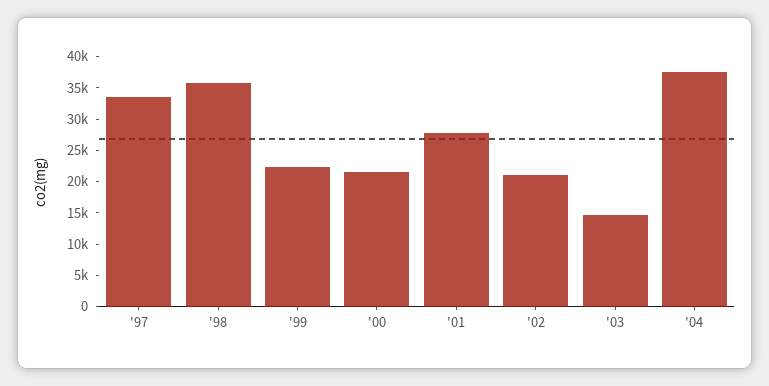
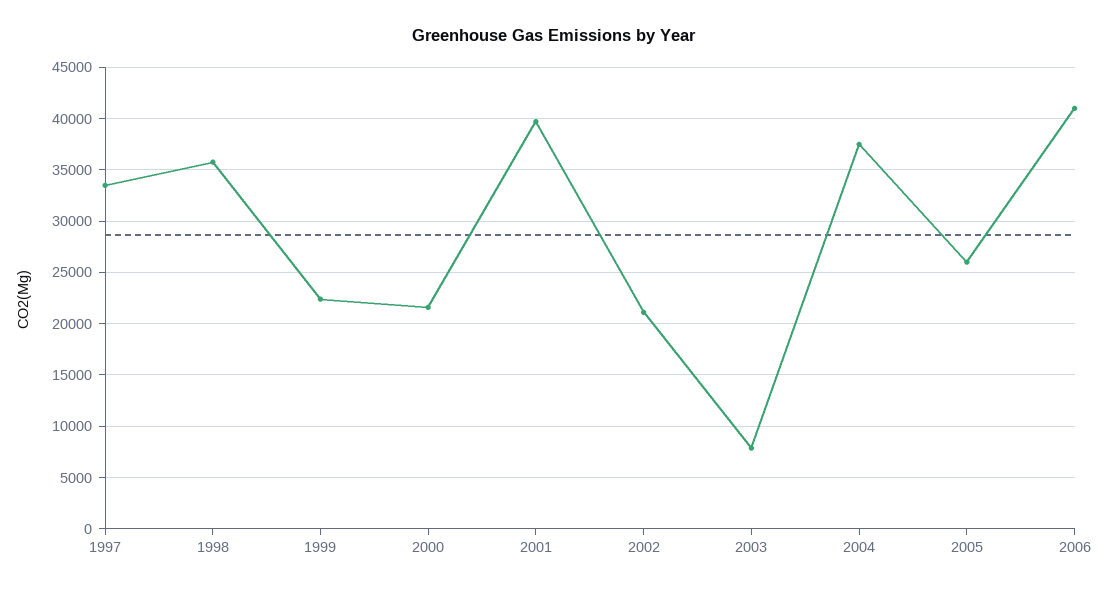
'01: 27500 -> 40000
'03: 15000 -> 8000
2005: none -> 26000
2006: none -> 41000

